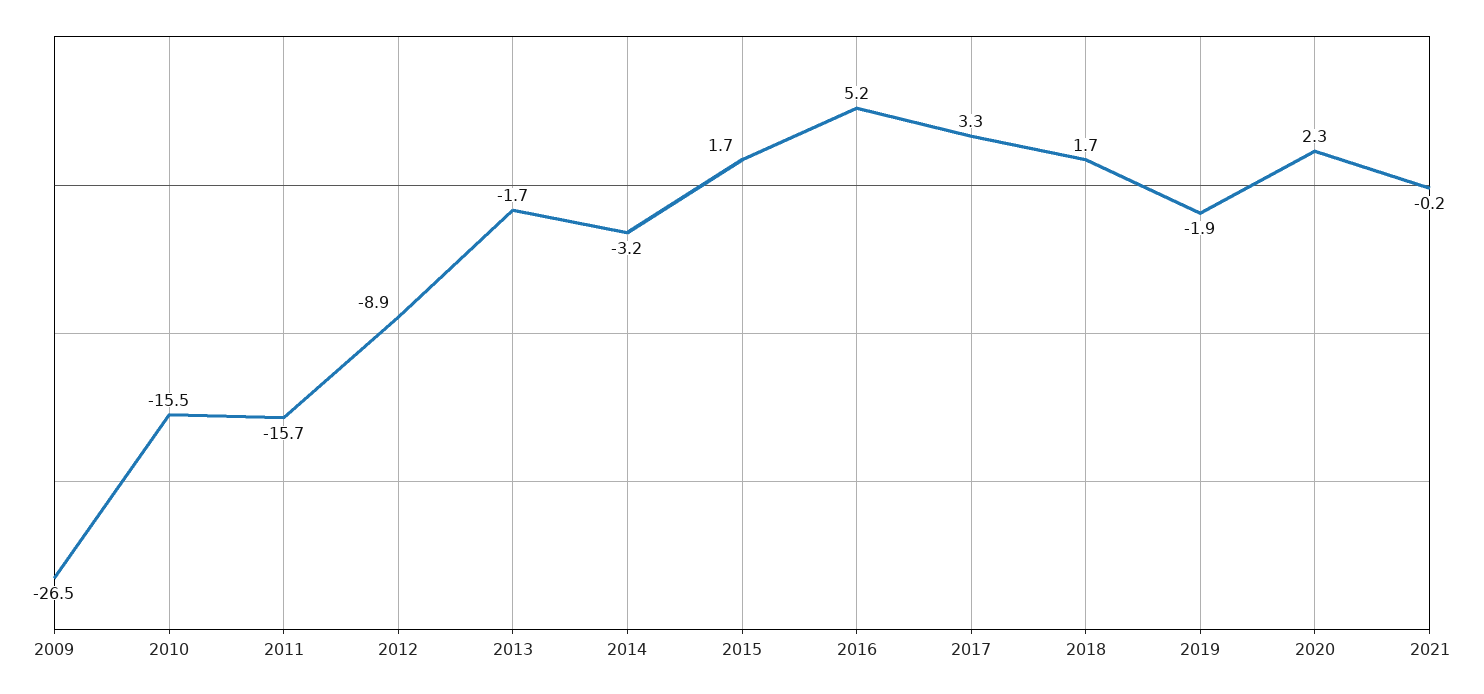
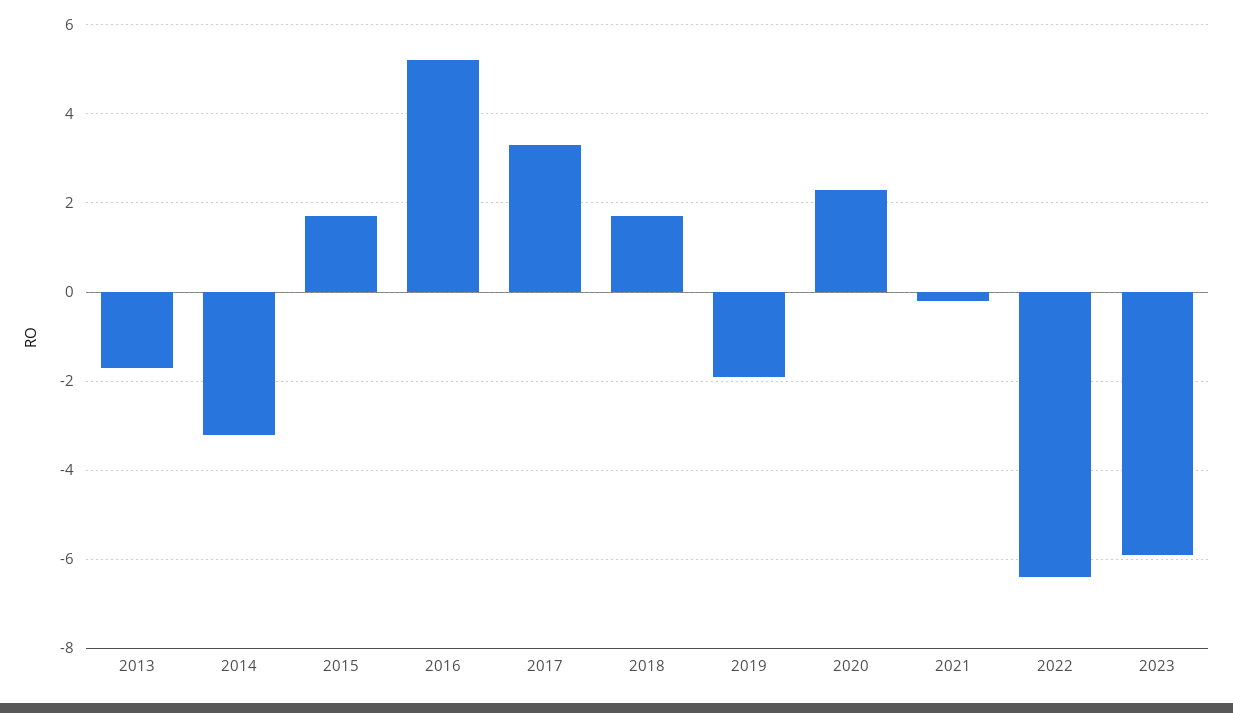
2009: -26.5 -> none
2010: -15.5 -> none
2011: -15.7 -> none
2012: -8.9 -> none
2022: none -> -6.5
2023: none -> -6

